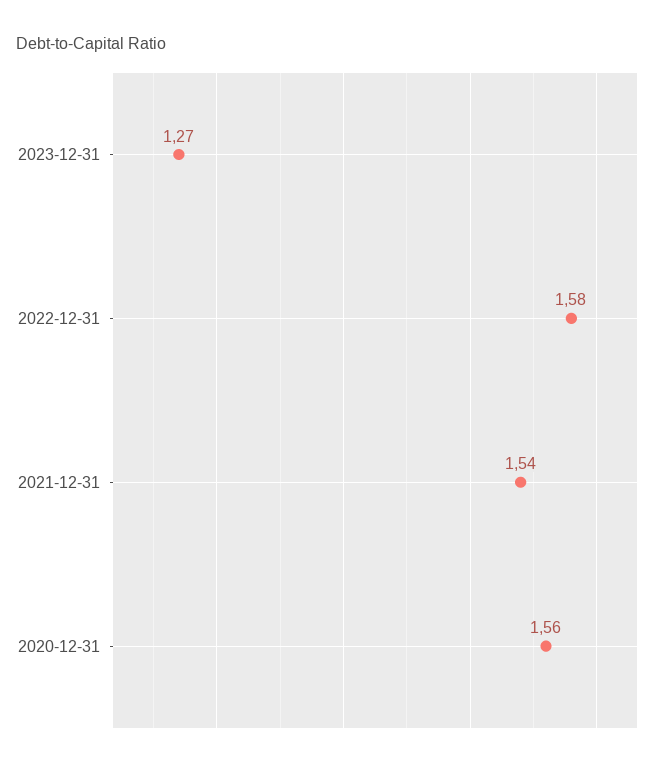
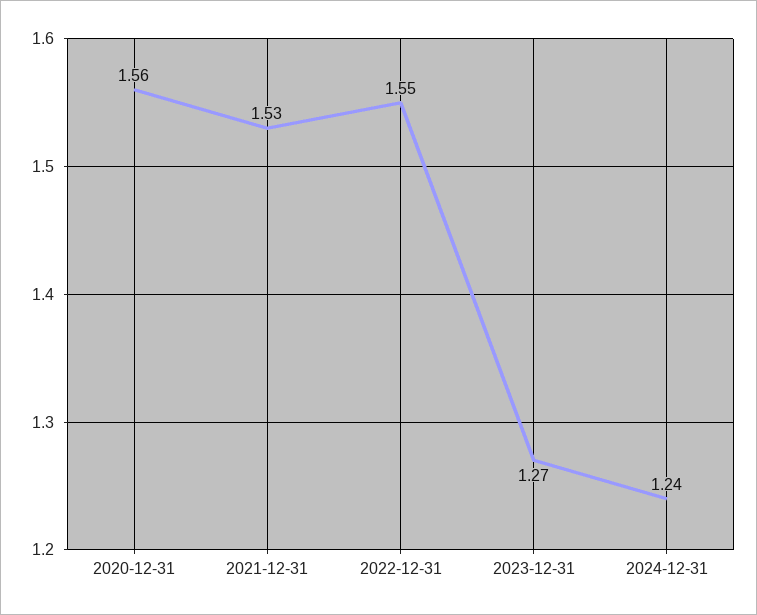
2022-12-31: 1.58 -> 1.55
2021-12-31: 1.54 -> 1.53
2024-12-31: none -> 1.24

